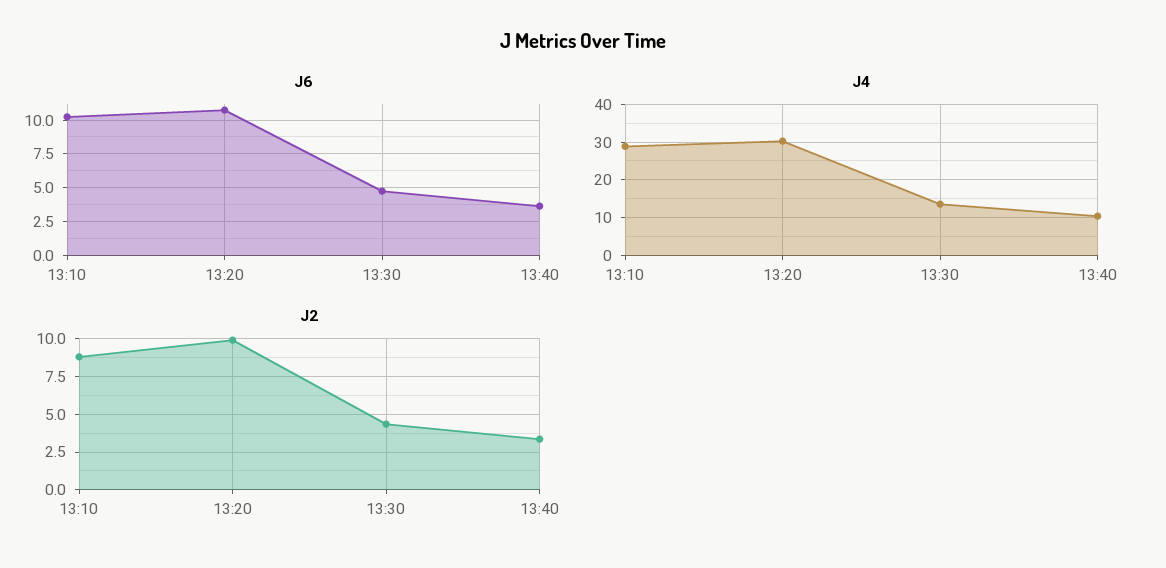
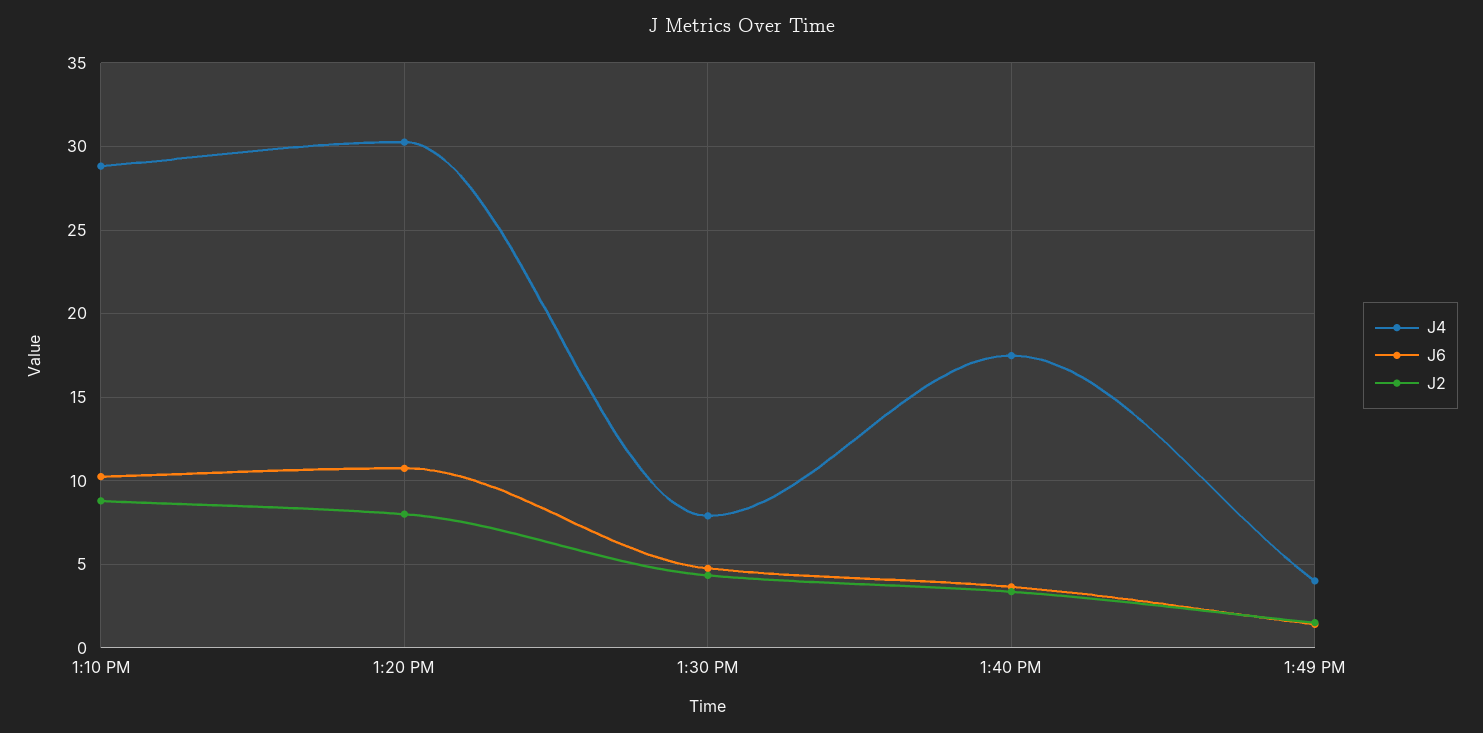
J4, 13:30: 14 -> 8
J4, 13:40: 10 -> 17.5
J2, 13:20: 10 -> 8
J4, 1:49 PM: none -> 4
J6, 1:49 PM: none -> 1.5
J2, 1:49 PM: none -> 1.5

